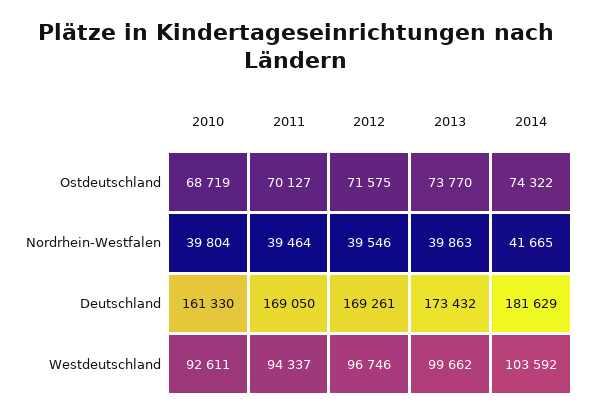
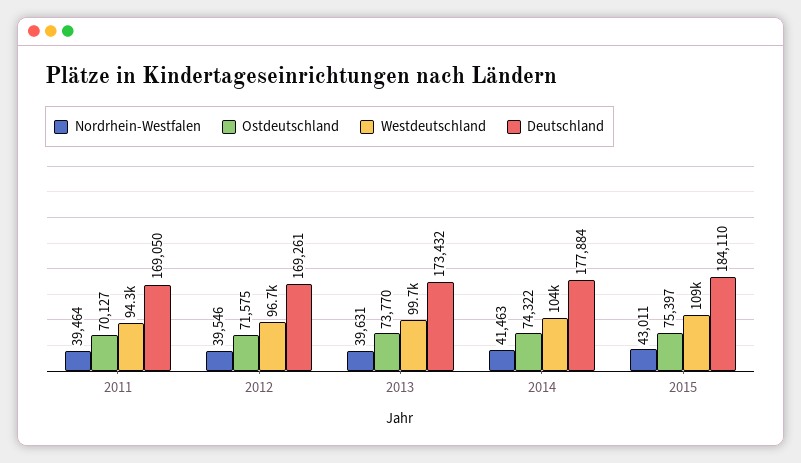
Ostdeutschland, 2010: 68719 -> none
Nordrhein-Westfalen, 2010: 39804 -> none
Nordrhein-Westfalen, 2013: 39863 -> 39631
Nordrhein-Westfalen, 2014: 41665 -> 41463
Deutschland, 2010: 161330 -> none
Deutschland, 2014: 181629 -> 177884
Westdeutschland, 2010: 92611 -> none
Nordrhein-Westfalen, 2015: none -> 43011
Ostdeutschland, 2015: none -> 75397
Westdeutschland, 2015: none -> 109000
Deutschland, 2015: none -> 184110

